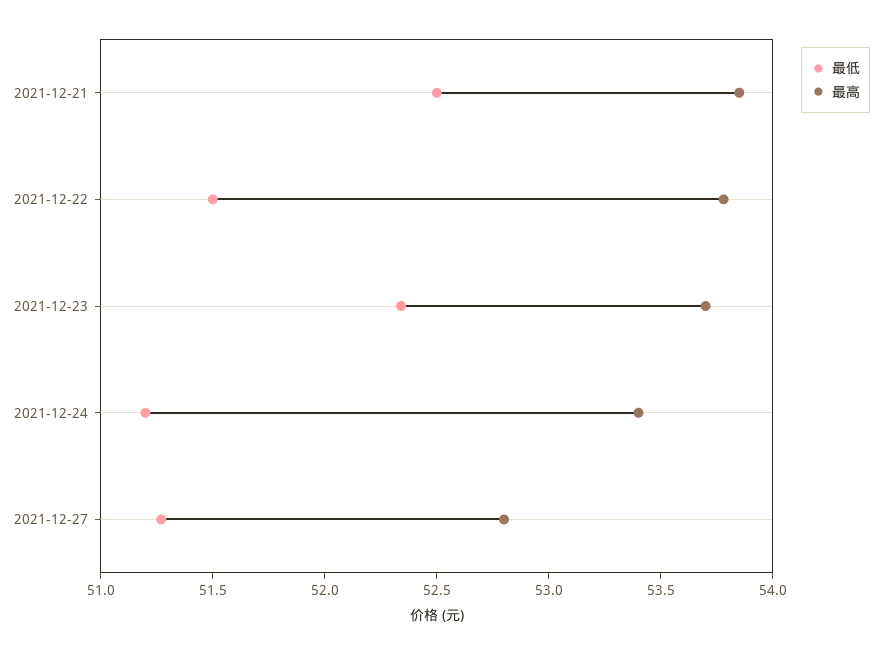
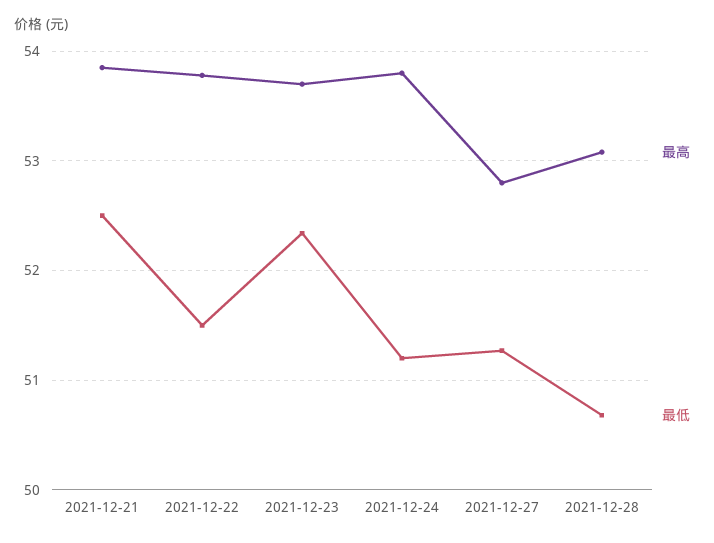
最高, 2021-12-24: 53.4 -> 53.8
最高, 2021-12-28: none -> 53.1
最低, 2021-12-28: none -> 50.7

